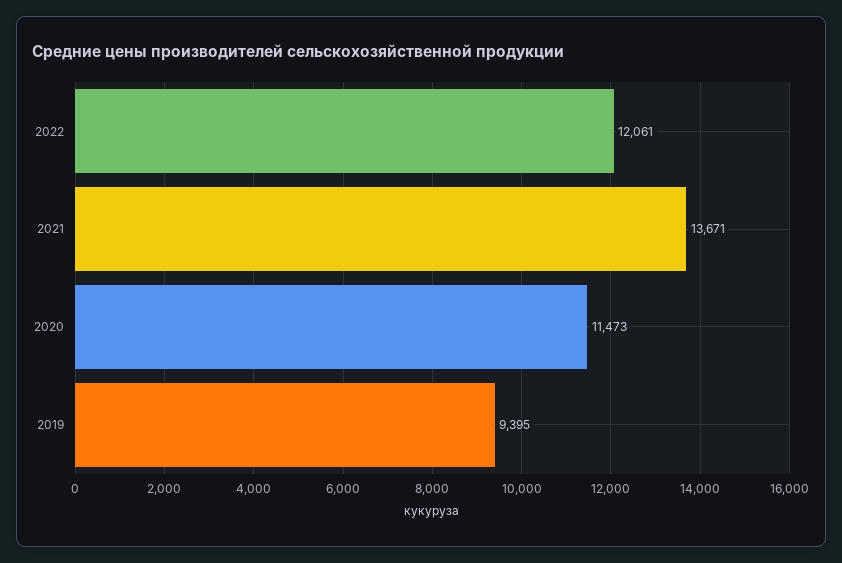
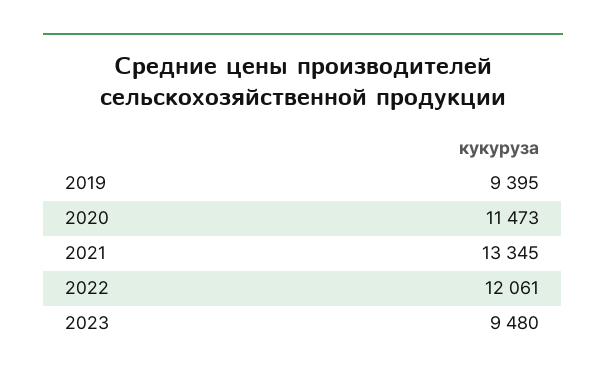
2021: 13671 -> 13345
2023: none -> 9480

